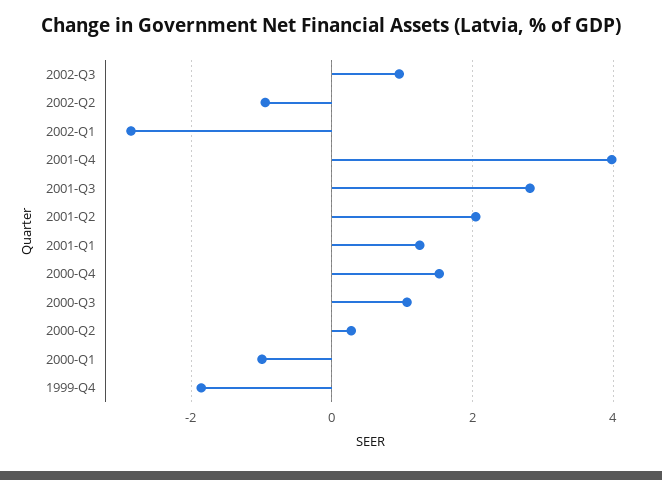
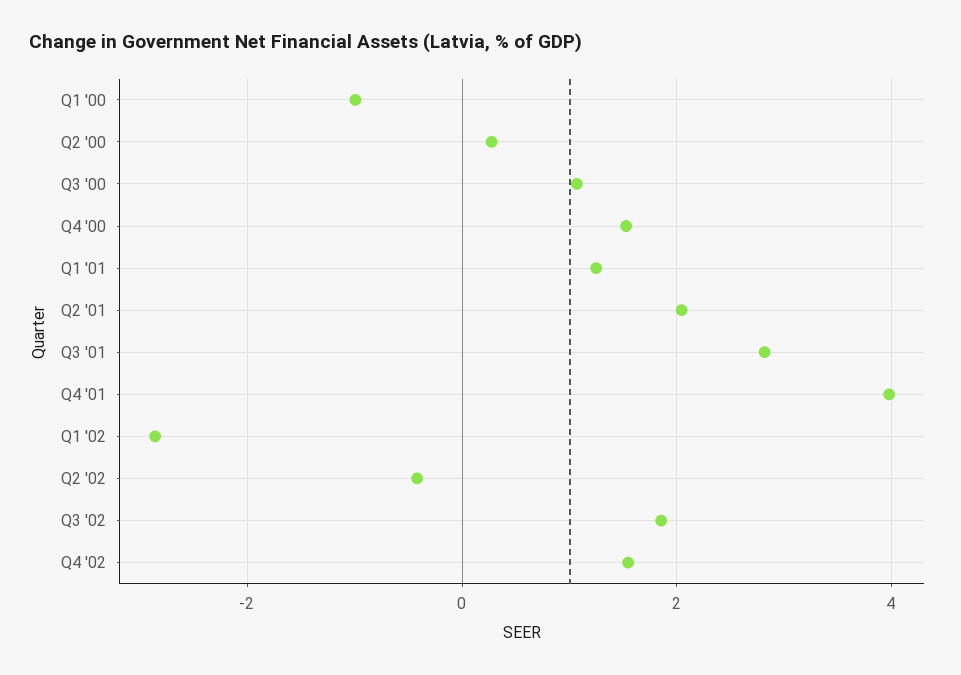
2002-Q3: 1 -> 1.8
2002-Q2: -1 -> -0.4
1999-Q4: -1.8 -> none
Q4 '02: none -> 1.6

